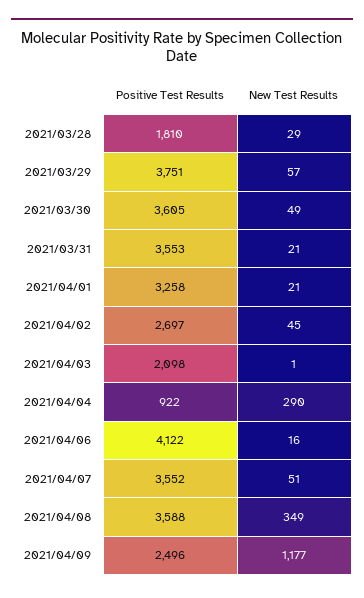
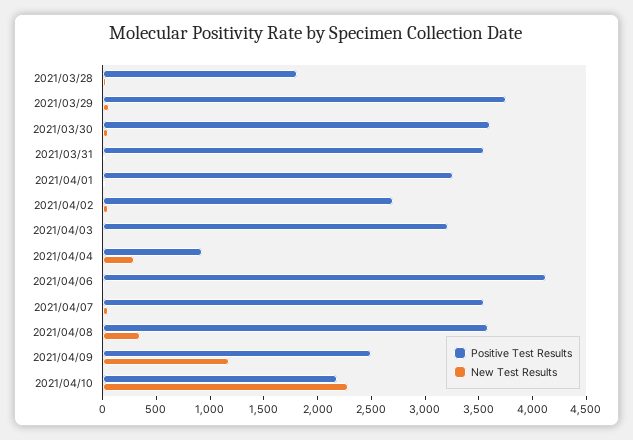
Positive Test Results, 2021/04/03: 2098 -> 3200
Positive Test Results, 2021/04/10: none -> 2200
New Test Results, 2021/04/10: none -> 2300

